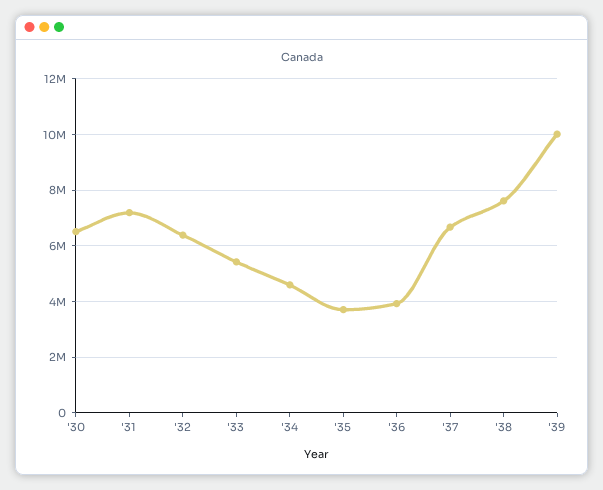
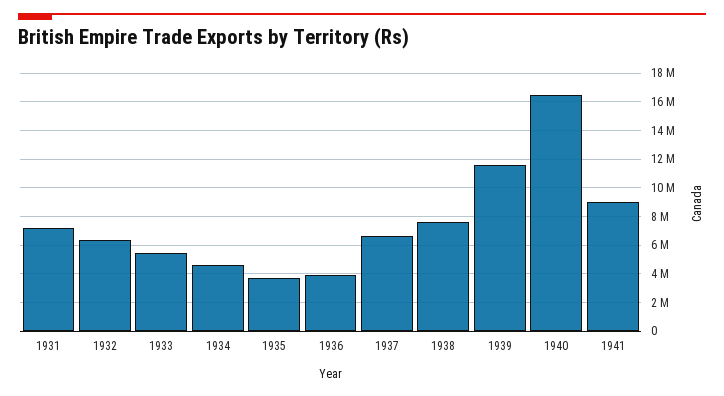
'30: 6500000 -> none
'39: 10000000 -> 11500000
1940: none -> 16500000
1941: none -> 9000000

